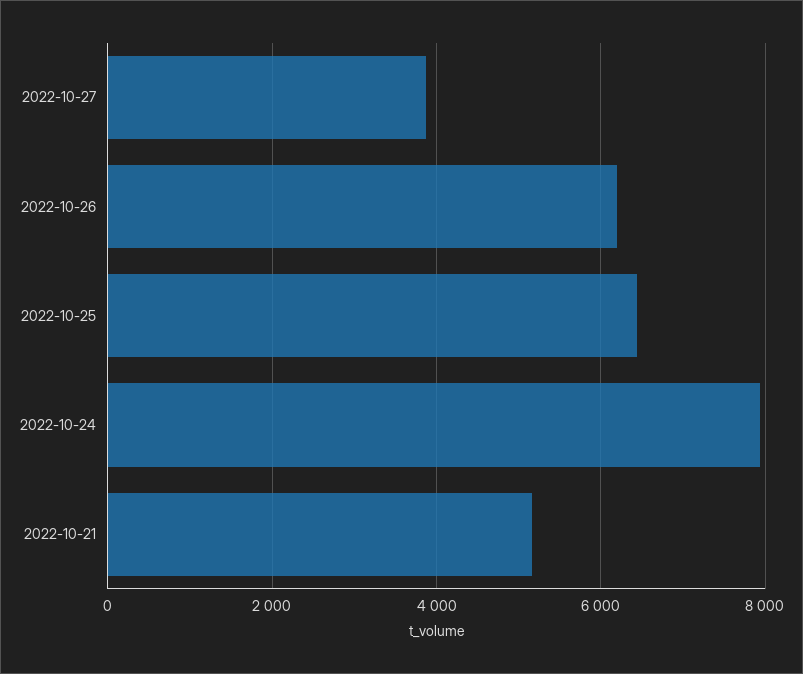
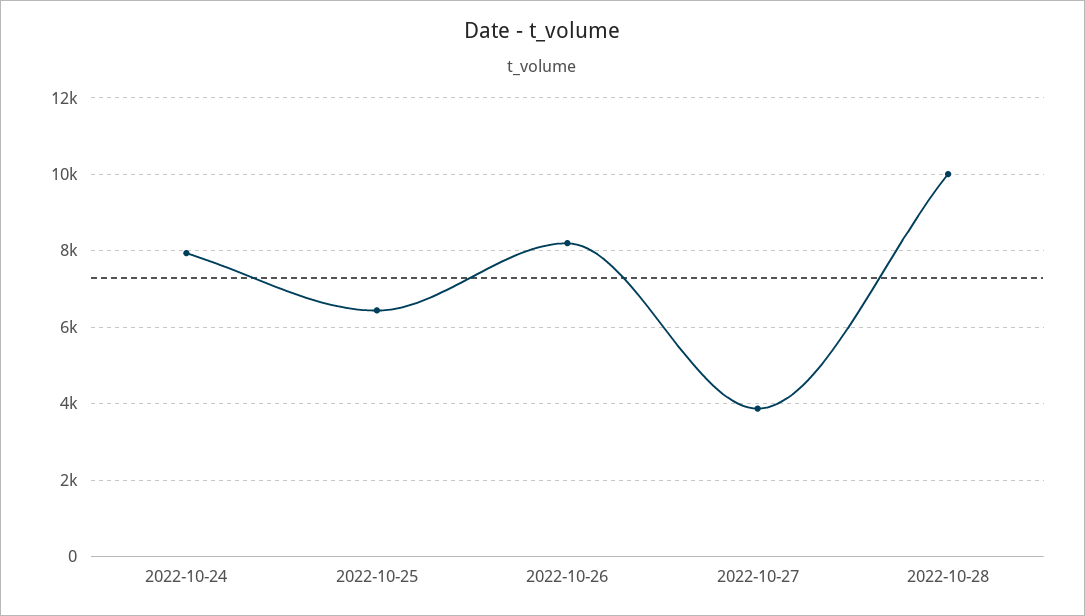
2022-10-26: 6200 -> 8200
2022-10-21: 5200 -> none
2022-10-28: none -> 10000

